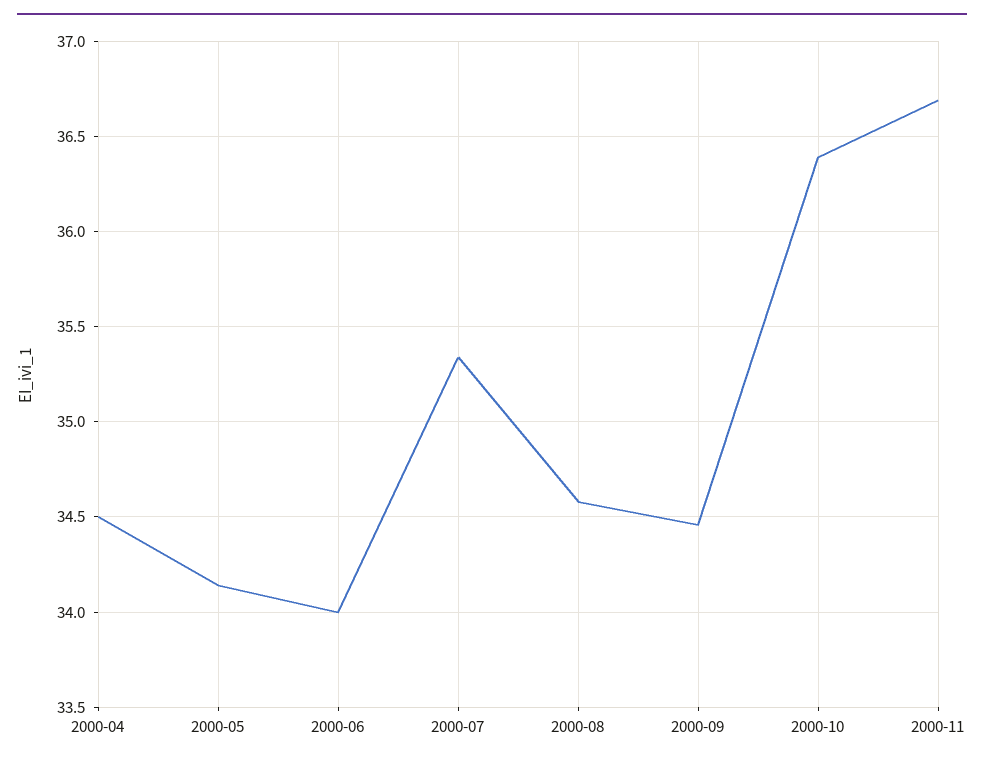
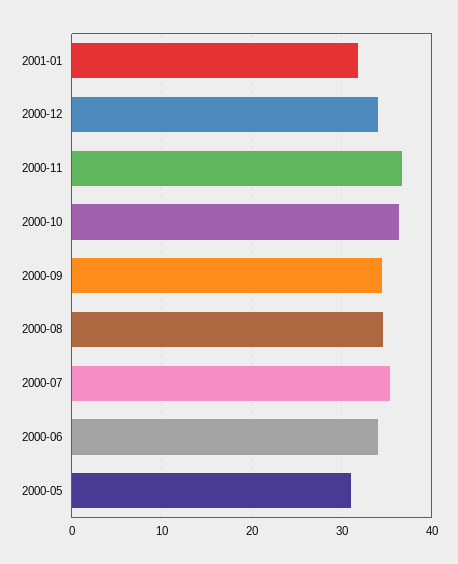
2000-04: 34.5 -> none
2000-05: 34.15 -> 31
2001-01: none -> 32
2000-12: none -> 34

